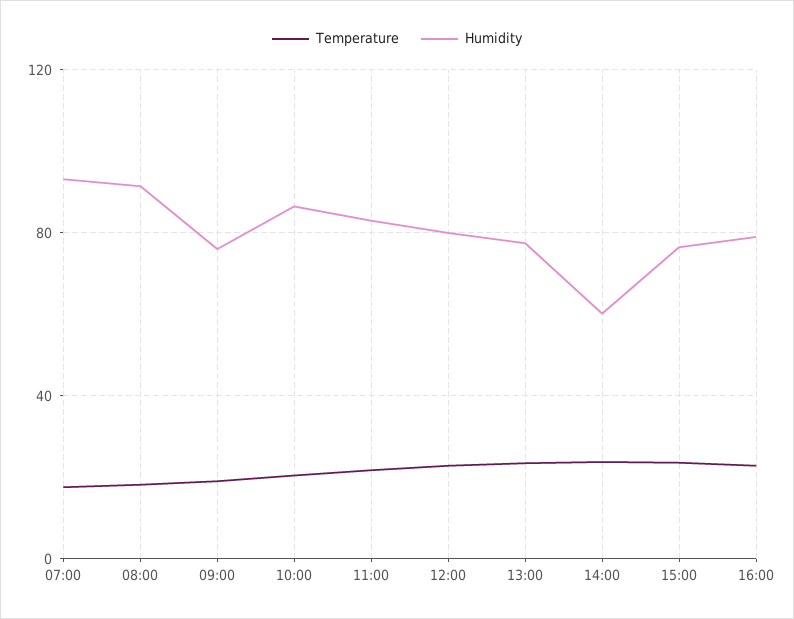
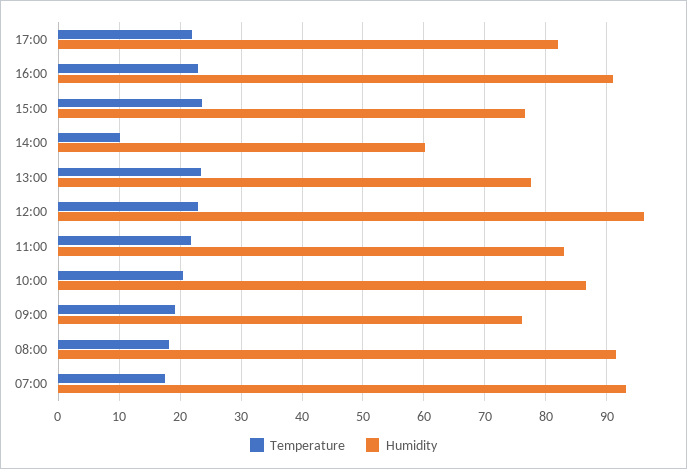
Humidity, 12:00: 80 -> 96
Temperature, 14:00: 25 -> 10
Humidity, 16:00: 80 -> 91
Temperature, 17:00: none -> 22
Humidity, 17:00: none -> 82

